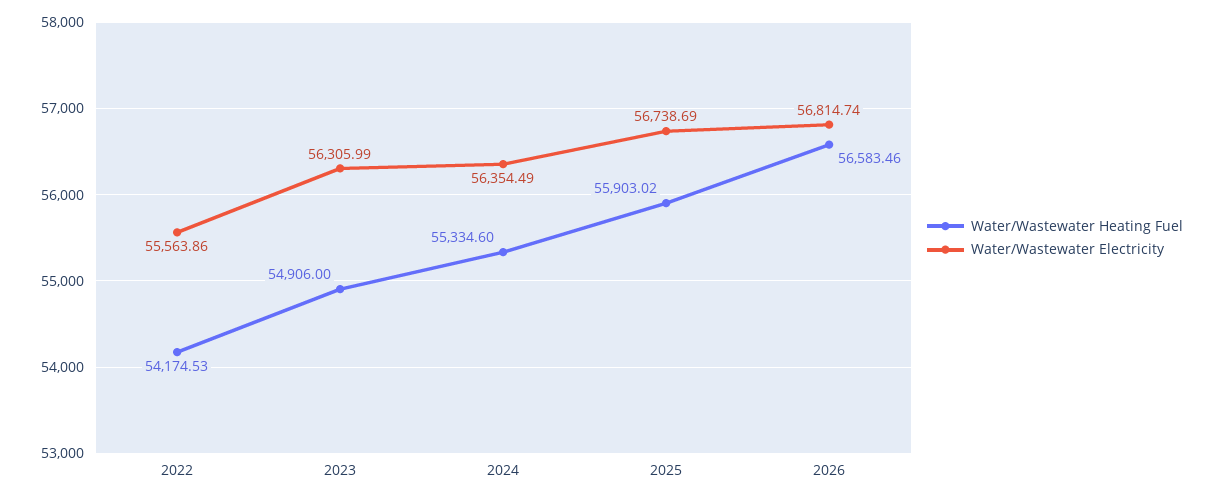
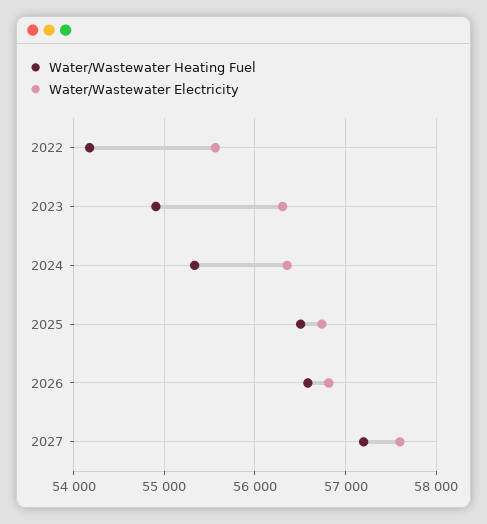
Water/Wastewater Heating Fuel, 2025: 55903.02 -> 56500
Water/Wastewater Heating Fuel, 2027: none -> 57200
Water/Wastewater Electricity, 2027: none -> 57600

